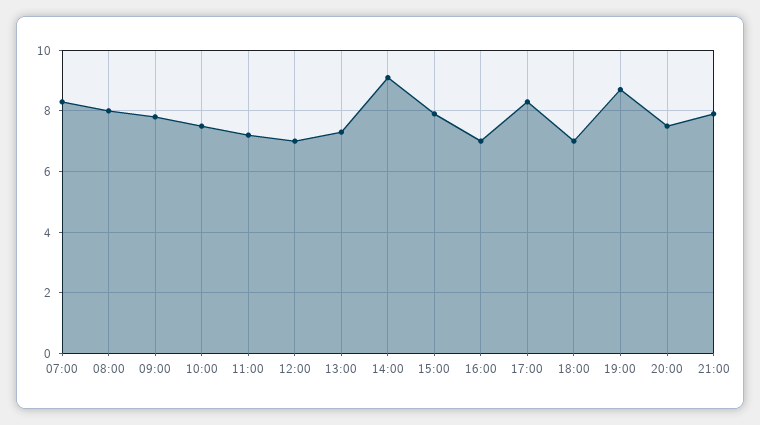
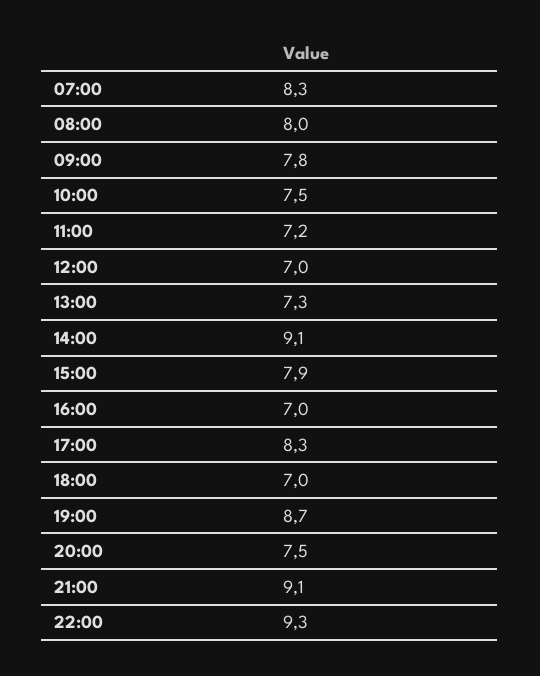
21:00: 8 -> 9.1
22:00: none -> 9.3

